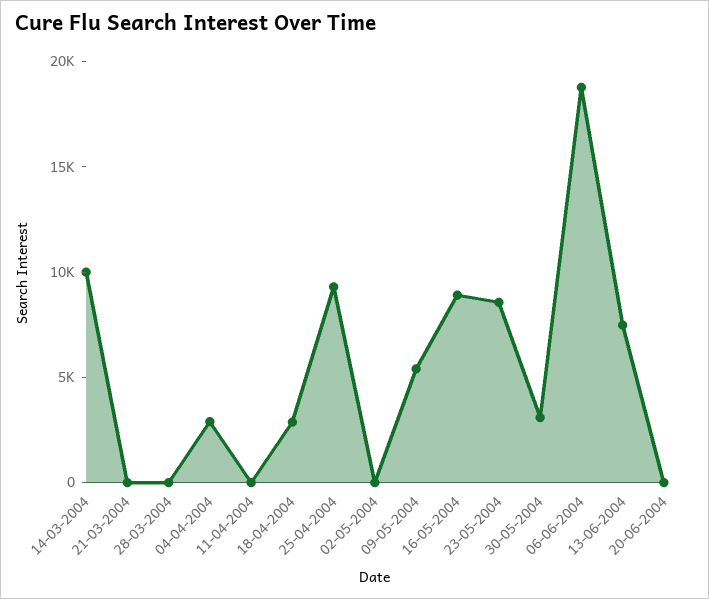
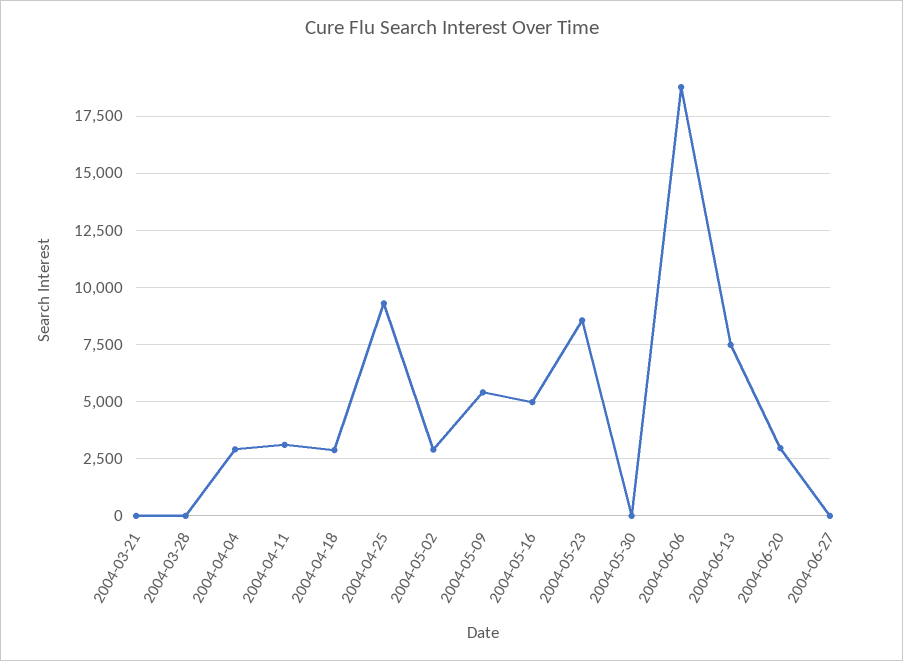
14-03-2004: 10000 -> none
11-04-2004: 0 -> 3000
02-05-2004: 0 -> 3000
16-05-2004: 9000 -> 5000
30-05-2004: 3000 -> 0
20-06-2004: 0 -> 3000
2004-06-27: none -> 0

